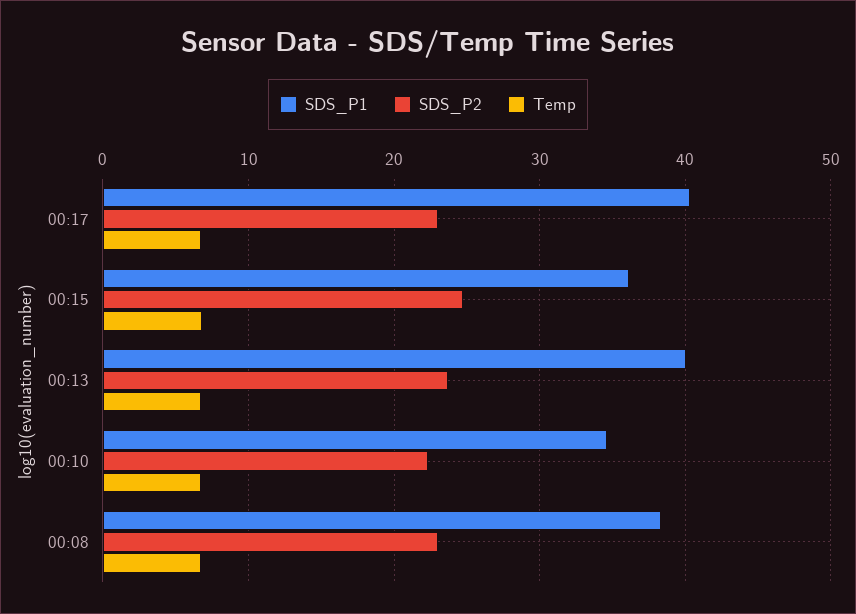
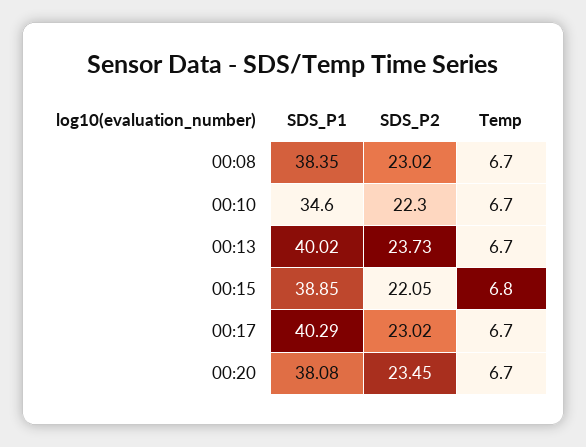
SDS_P1, 00:15: 36 -> 38.85
SDS_P2, 00:15: 25 -> 22.05
SDS_P1, 00:20: none -> 38.08
SDS_P2, 00:20: none -> 23.45
Temp, 00:20: none -> 6.7

